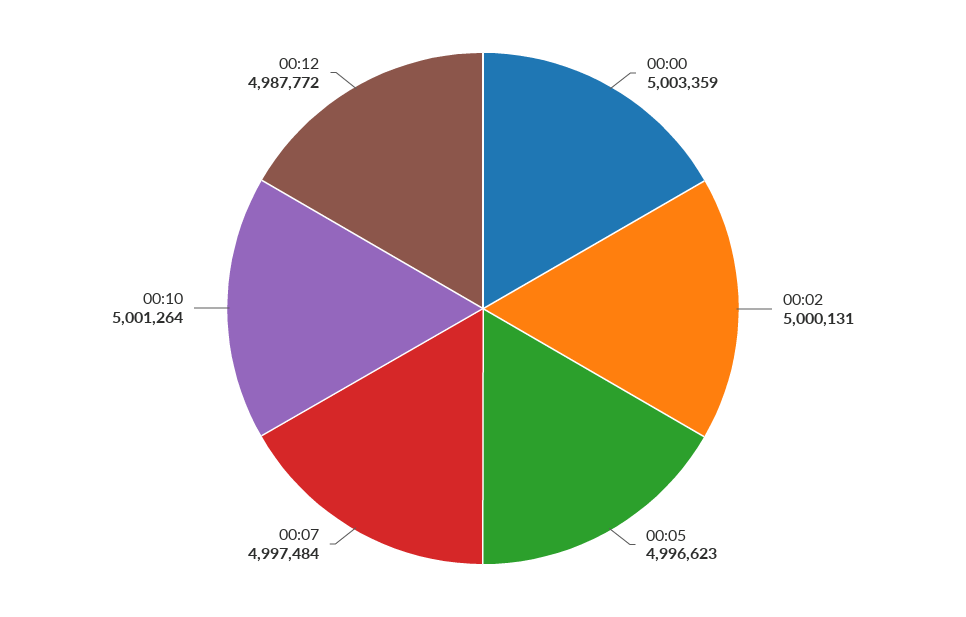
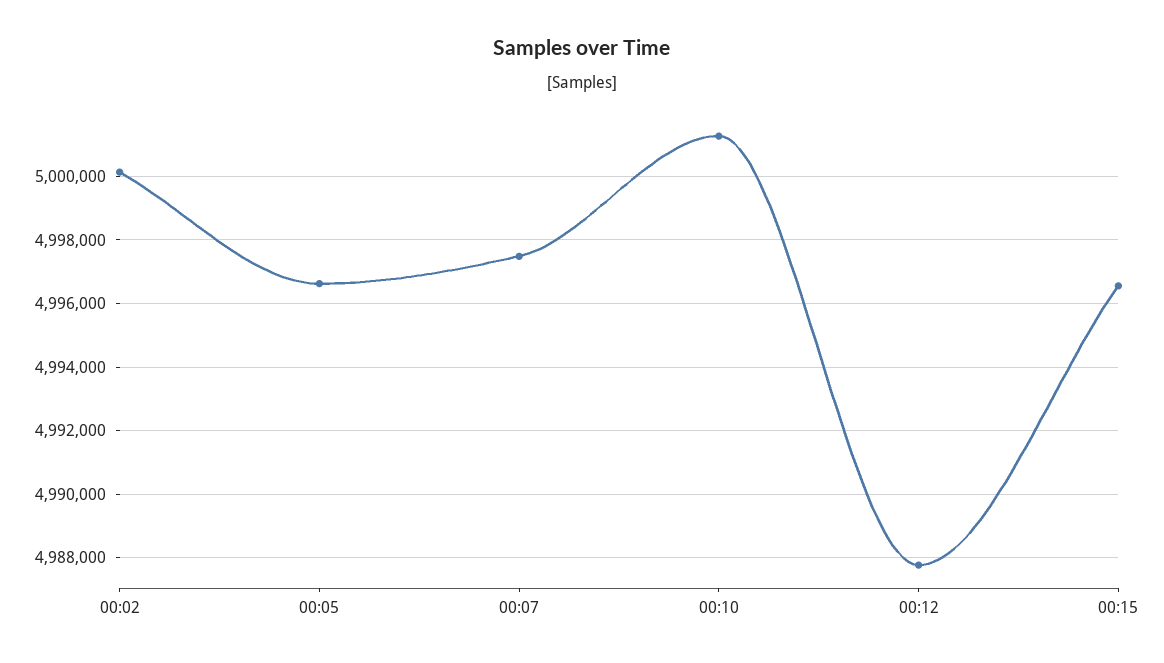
00:00: 5003359 -> none
00:15: none -> 4996600

